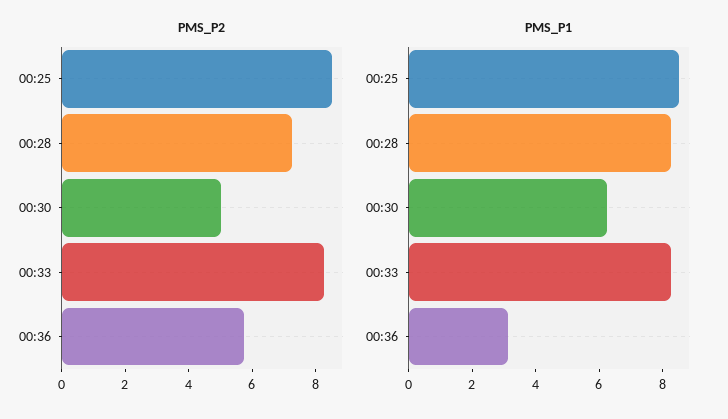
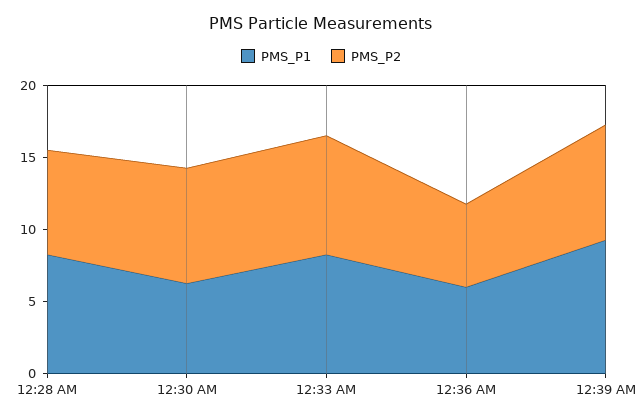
PMS_P2, 00:25: 8.5 -> none
PMS_P2, 00:30: 5 -> 8
PMS_P1, 00:25: 8.5 -> none
PMS_P1, 00:36: 3 -> 6
PMS_P1, 12:39 AM: none -> 9
PMS_P2, 12:39 AM: none -> 8

